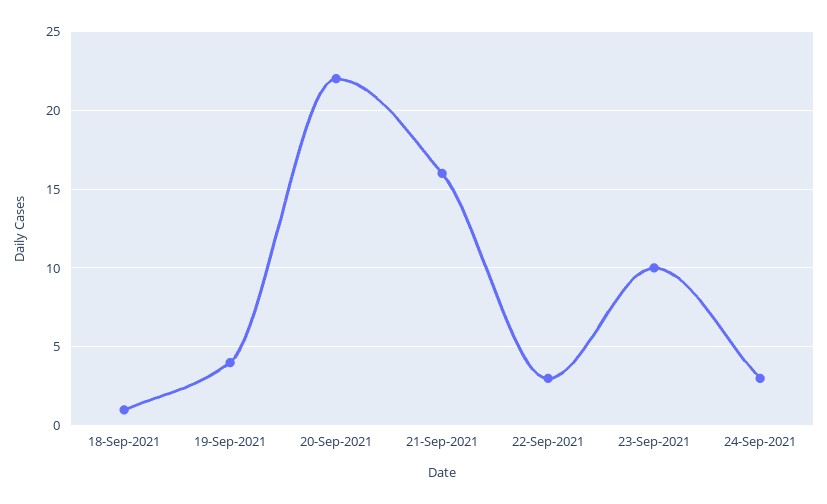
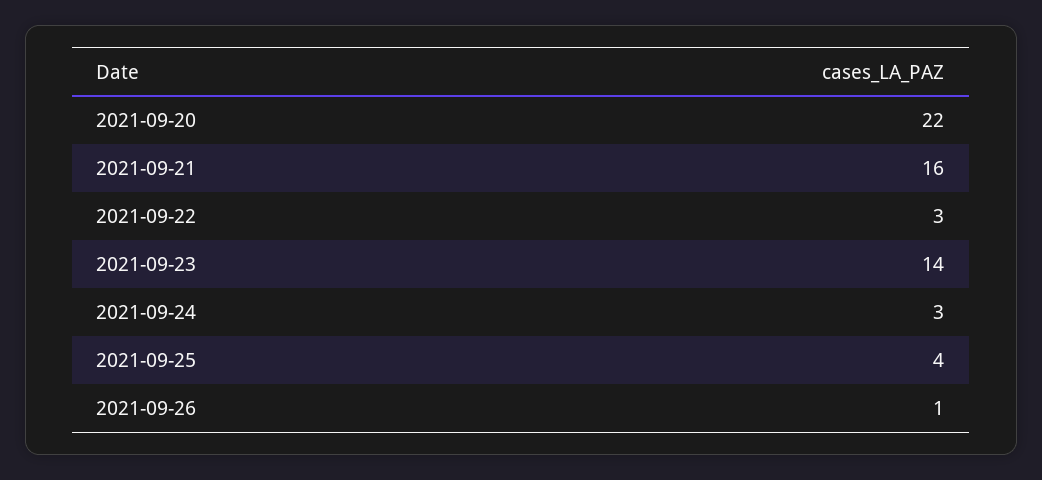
18-Sep-2021: 1 -> none
19-Sep-2021: 4 -> none
23-Sep-2021: 10 -> 14
2021-09-25: none -> 4
2021-09-26: none -> 1

